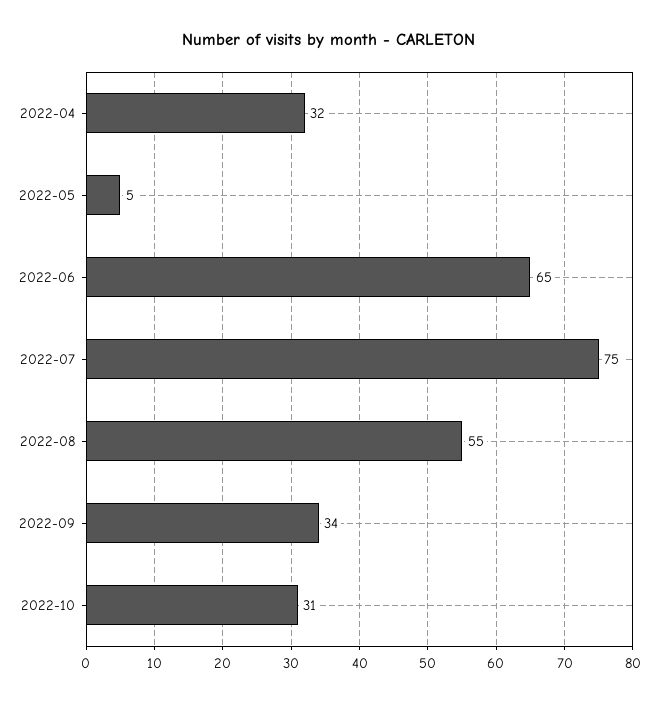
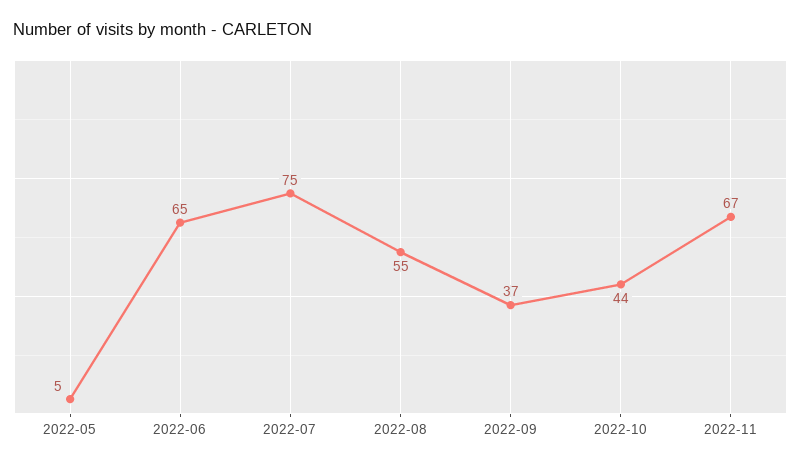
2022-04: 32 -> none
2022-09: 34 -> 37
2022-10: 31 -> 44
2022-11: none -> 67

